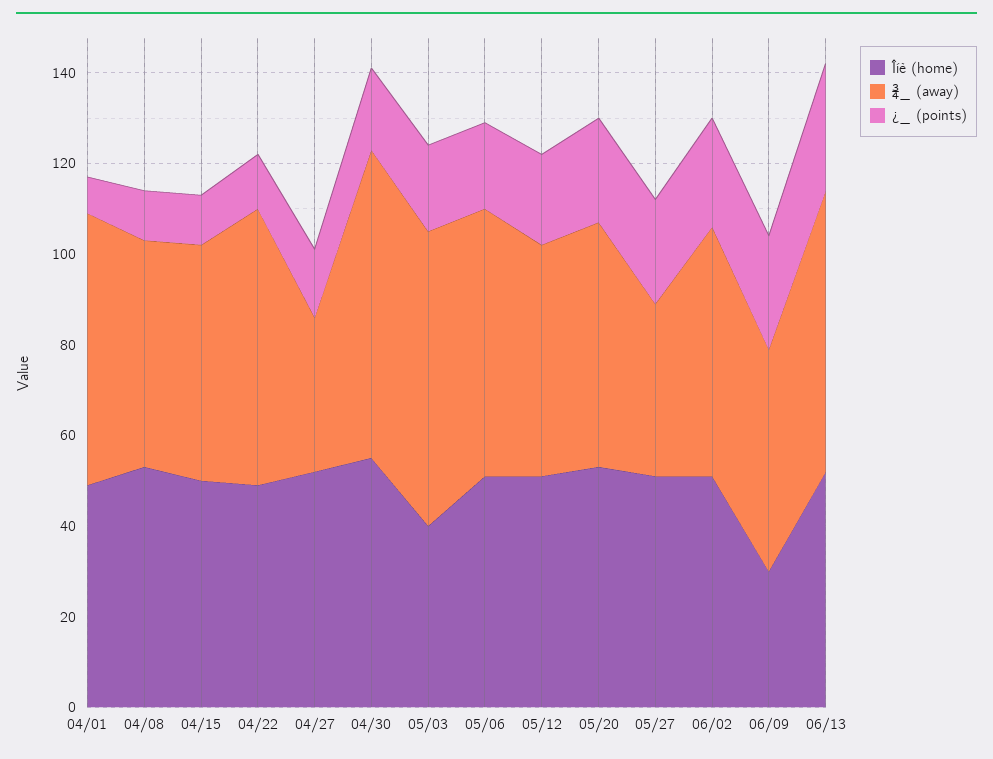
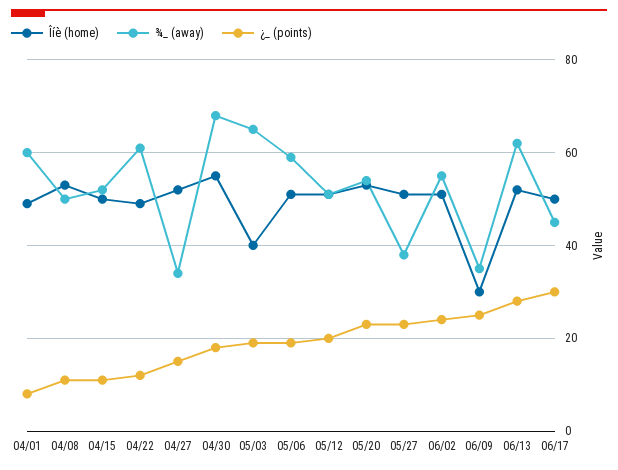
¾_ (away), 06/09: 50 -> 35
Îíè (home), 06/17: none -> 50
¾_ (away), 06/17: none -> 45
¿_ (points), 06/17: none -> 30

